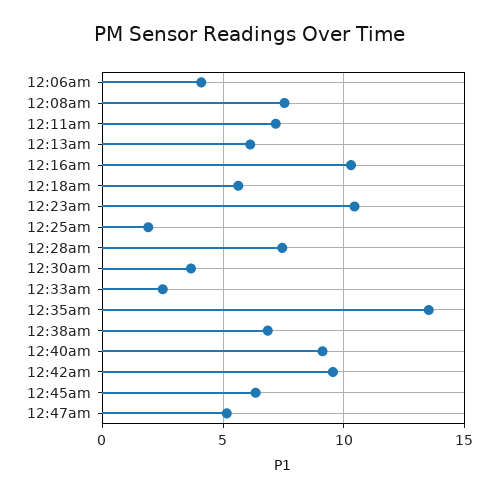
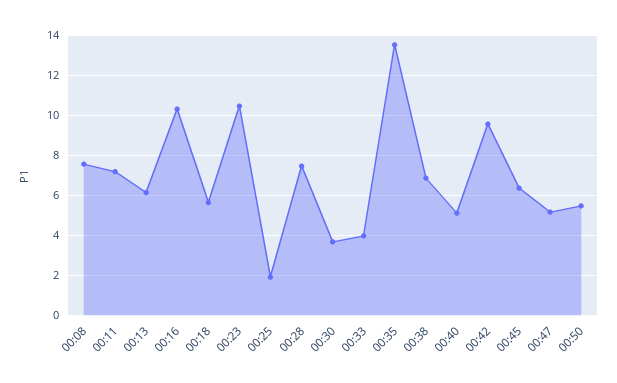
12:06am: 4 -> none
12:33am: 2.5 -> 4
12:40am: 9 -> 5
00:50: none -> 5.5

